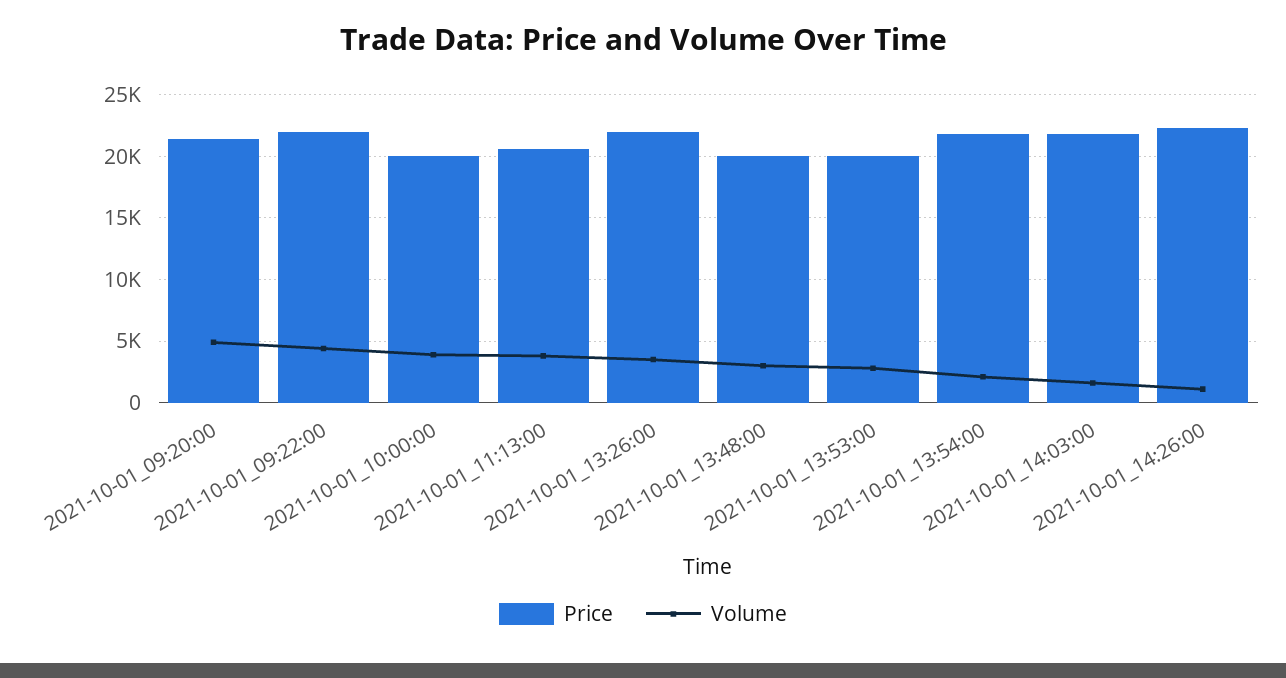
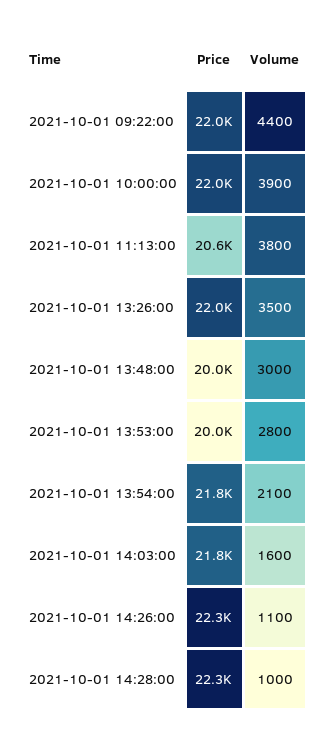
Price, 2021-10-01_09:20:00: 21500 -> none
Volume, 2021-10-01_09:20:00: 5000 -> none
Price, 2021-10-01_10:00:00: 20000 -> 22000
Price, 2021-10-01 14:28:00: none -> 22300
Volume, 2021-10-01 14:28:00: none -> 1000

